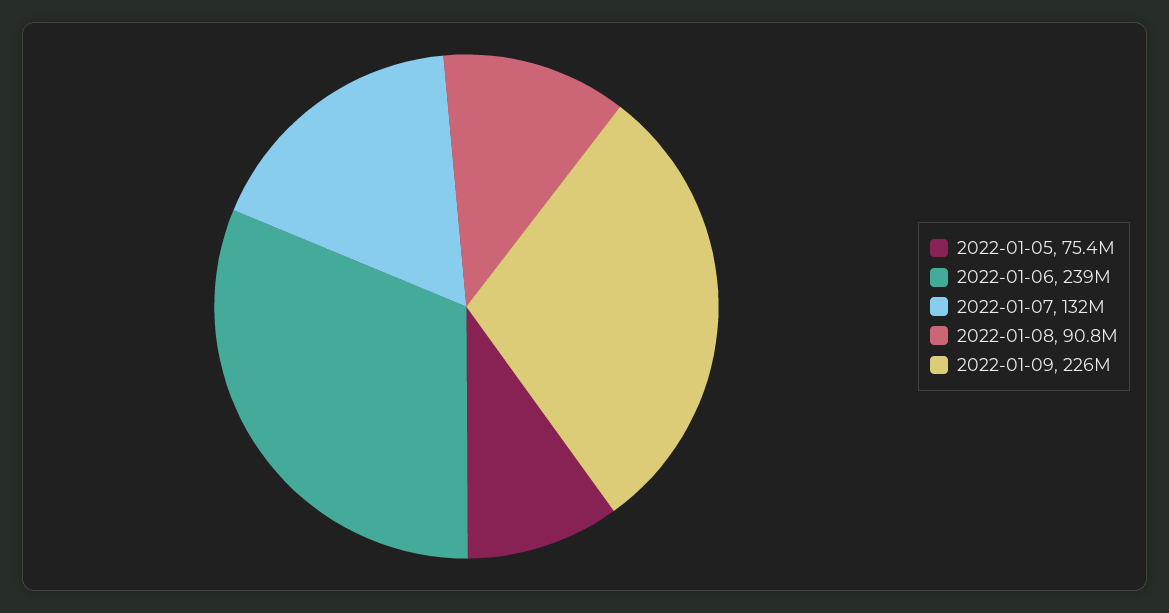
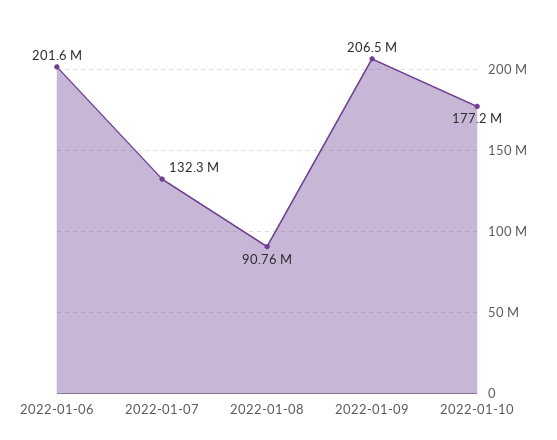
2022-01-05: 75400000 -> none
2022-01-06: 239000000 -> 201600000
2022-01-09: 226000000 -> 206500000
2022-01-10: none -> 177200000

